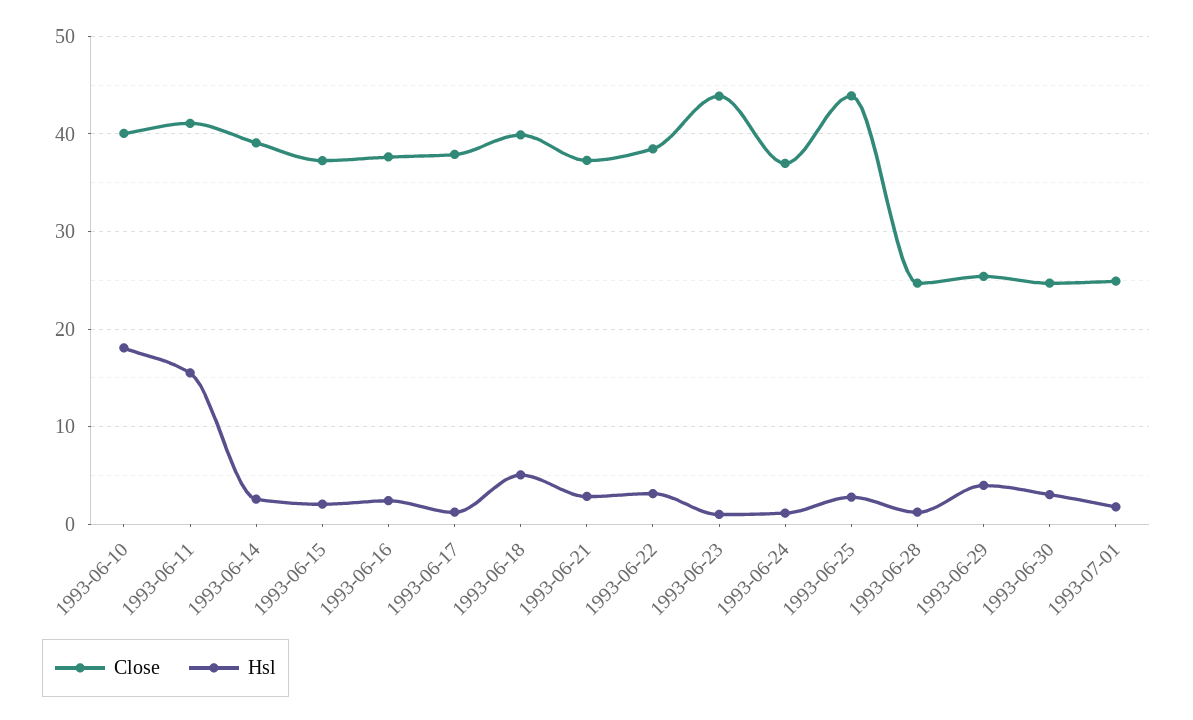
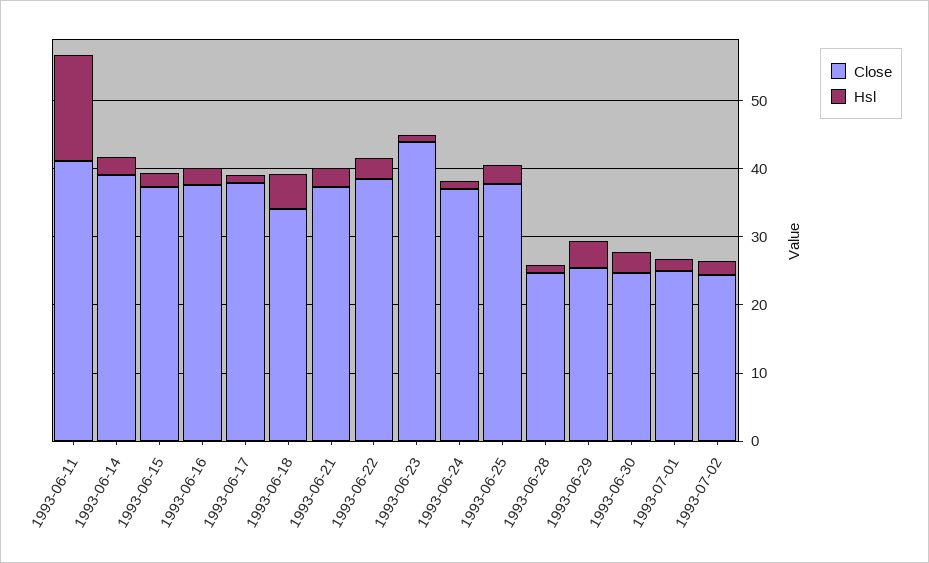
Close, 1993-06-10: 40 -> none
Hsl, 1993-06-10: 18 -> none
Close, 1993-06-18: 40 -> 34
Close, 1993-06-25: 44 -> 38
Close, 1993-07-02: none -> 24
Hsl, 1993-07-02: none -> 2

